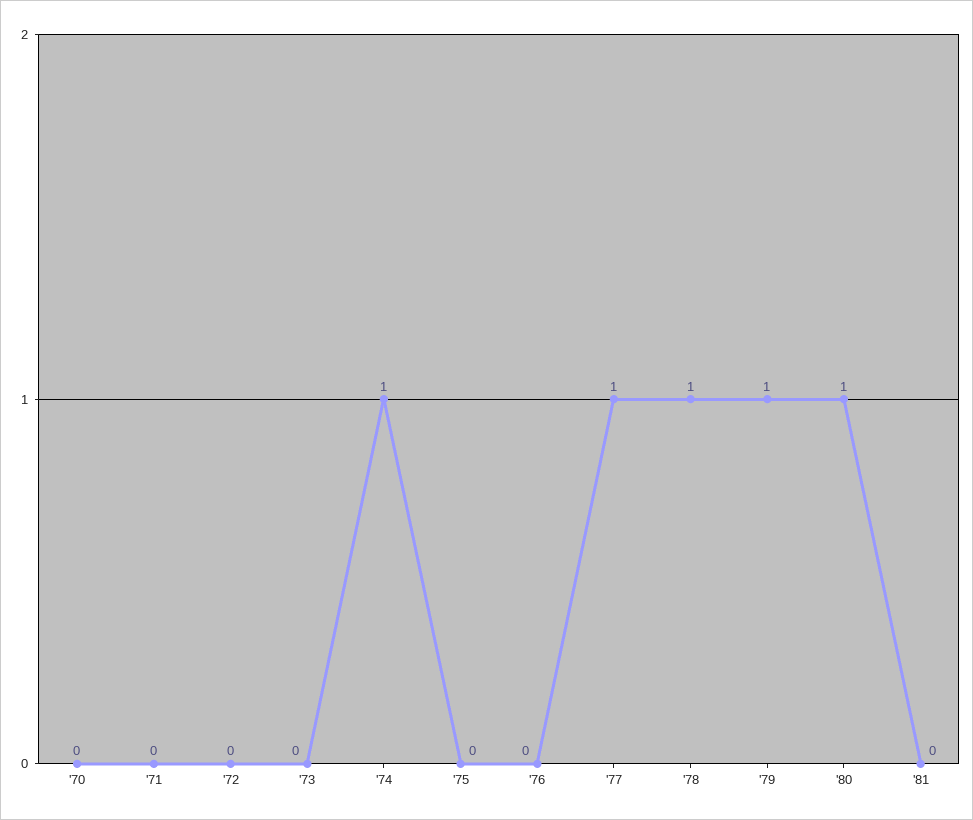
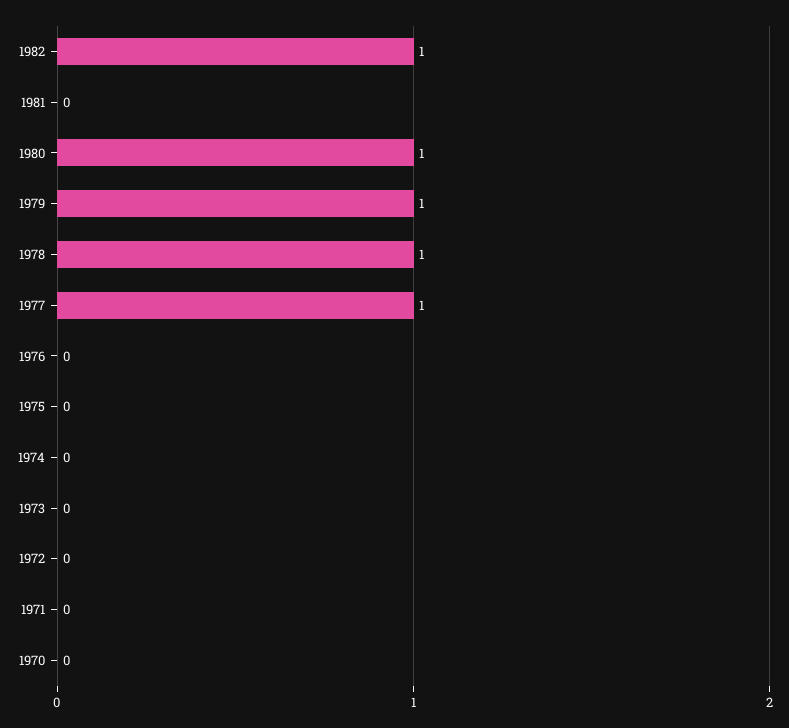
'74: 1 -> 0
1982: none -> 1

